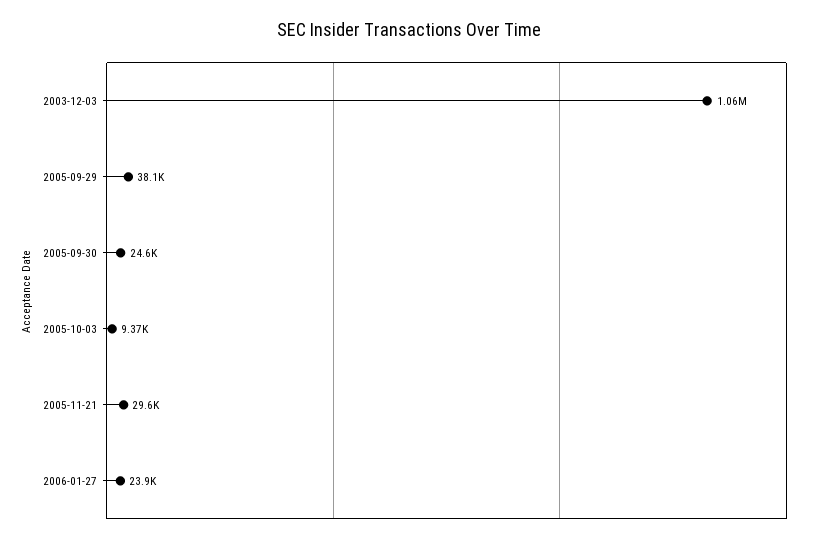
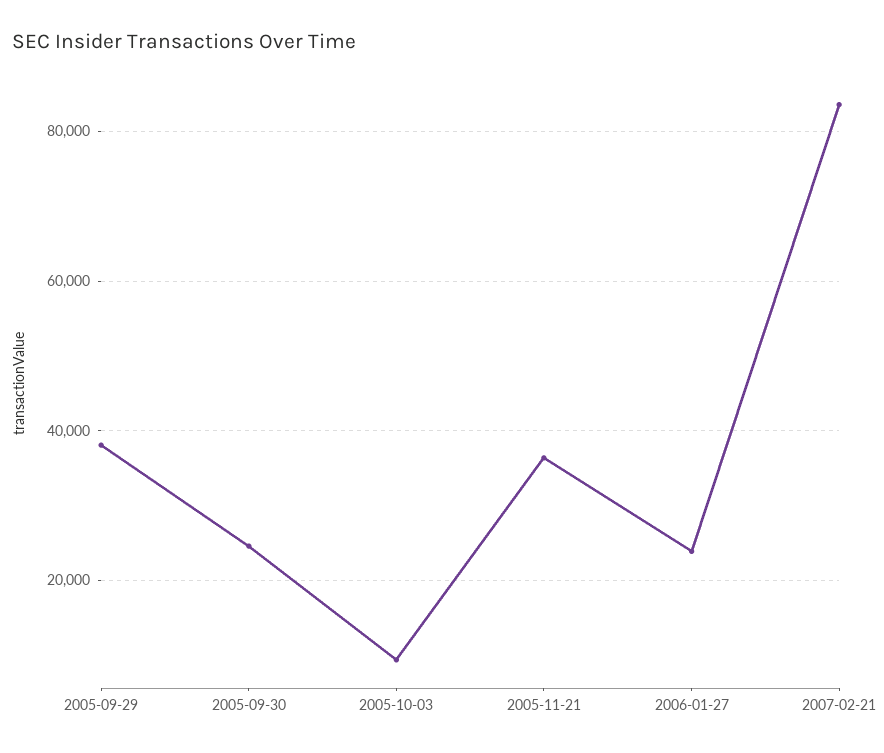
2003-12-03: 1060000 -> none
2005-11-21: 29600 -> 36000
2007-02-21: none -> 84000

